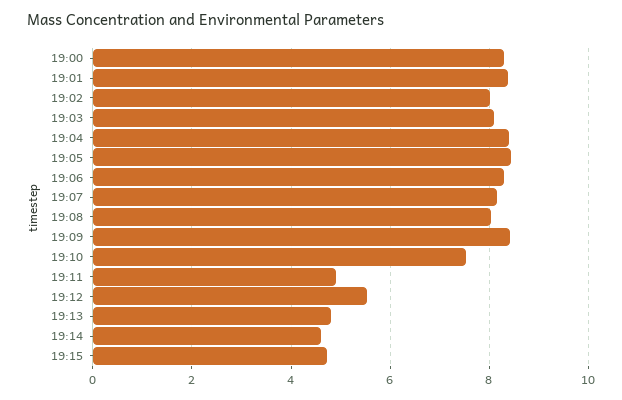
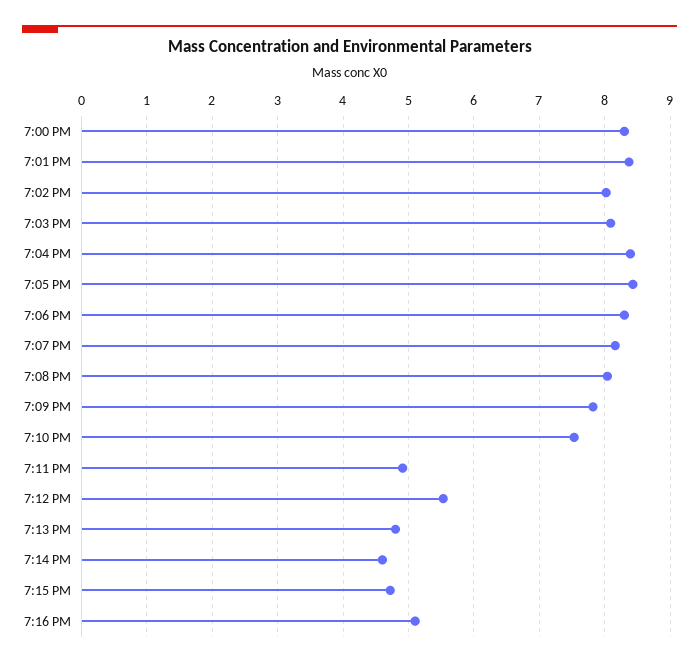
19:09: 8.4 -> 7.8
7:16 PM: none -> 5.1

